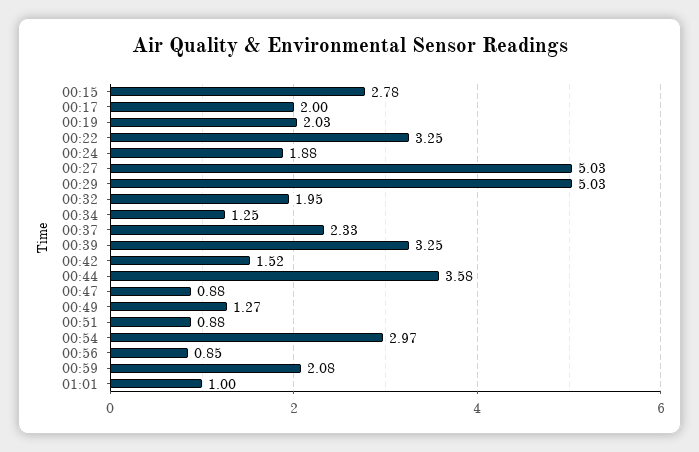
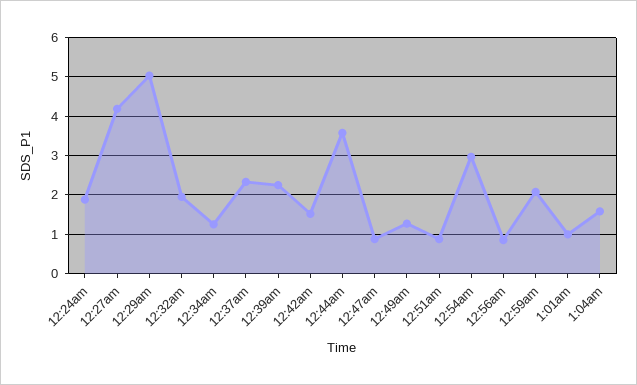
00:15: 2.78 -> none
00:17: 2 -> none
00:19: 2.03 -> none
00:22: 3.25 -> none
00:27: 5.03 -> 4.2
00:39: 3.25 -> 2.2
1:04am: none -> 1.6

